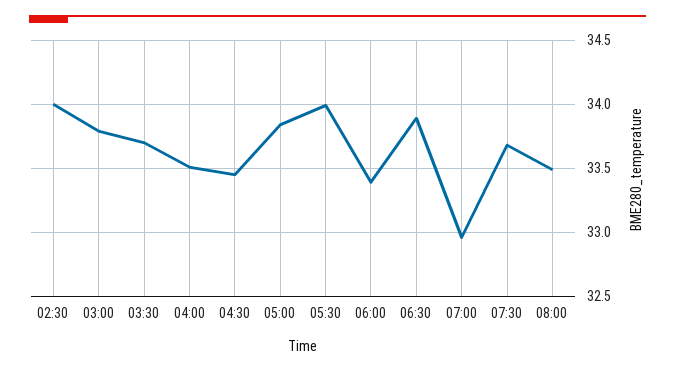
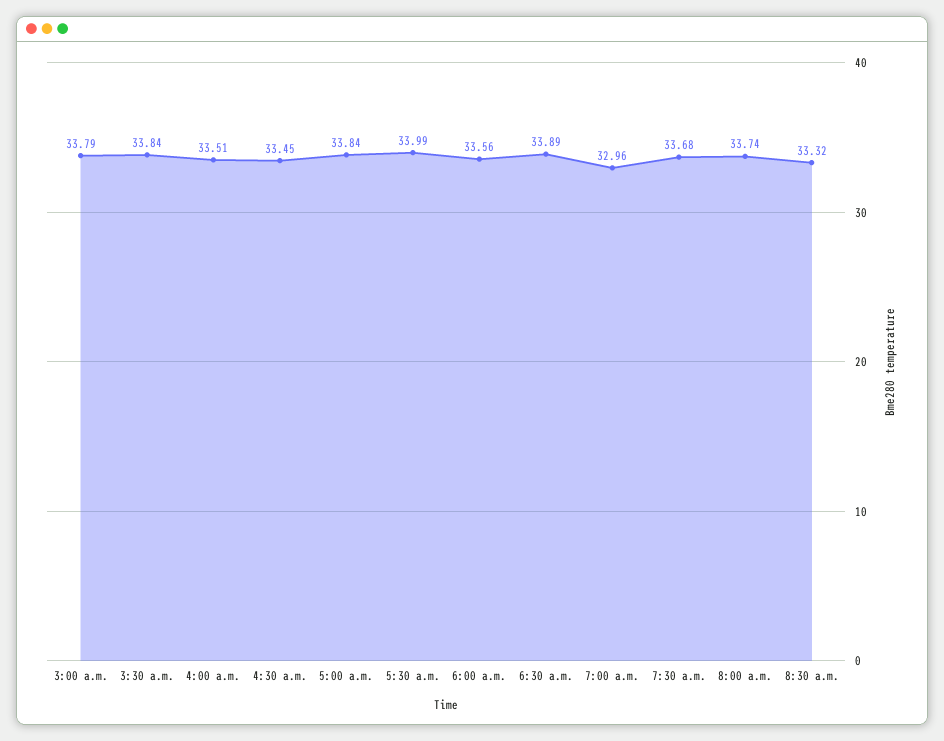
02:30: 34 -> none
03:30: 33.7 -> 33.84
06:00: 33.4 -> 33.56
08:00: 33.5 -> 33.74
8:30 a.m.: none -> 33.32

